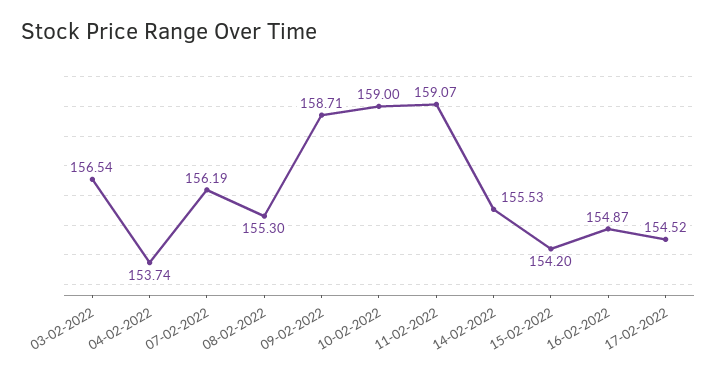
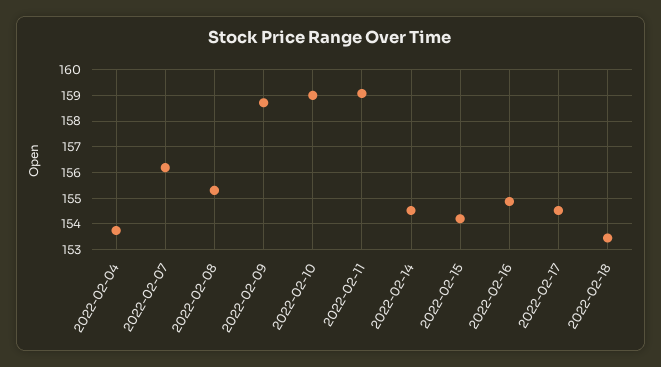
03-02-2022: 156.54 -> none
14-02-2022: 155.53 -> 154.5
2022-02-18: none -> 153.5

